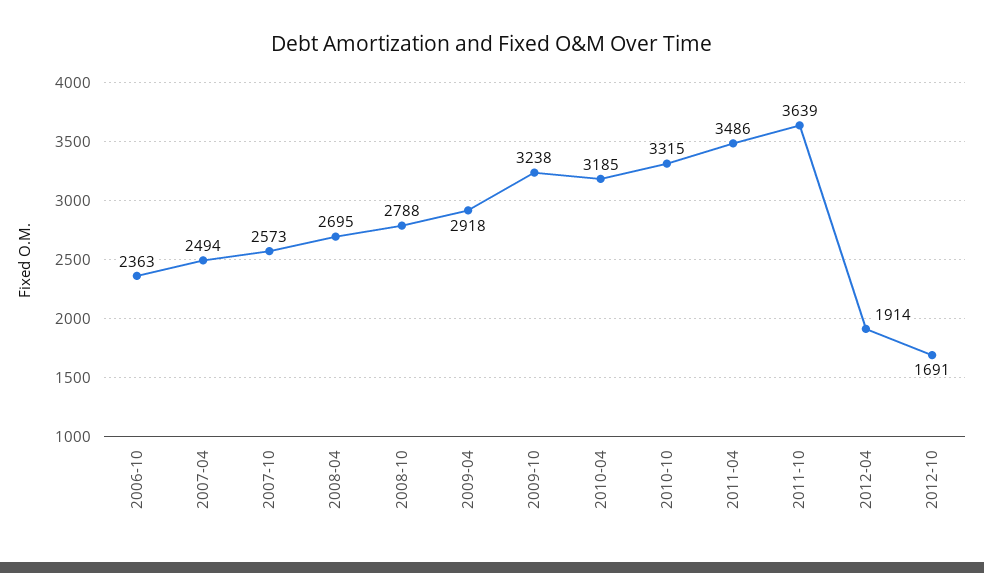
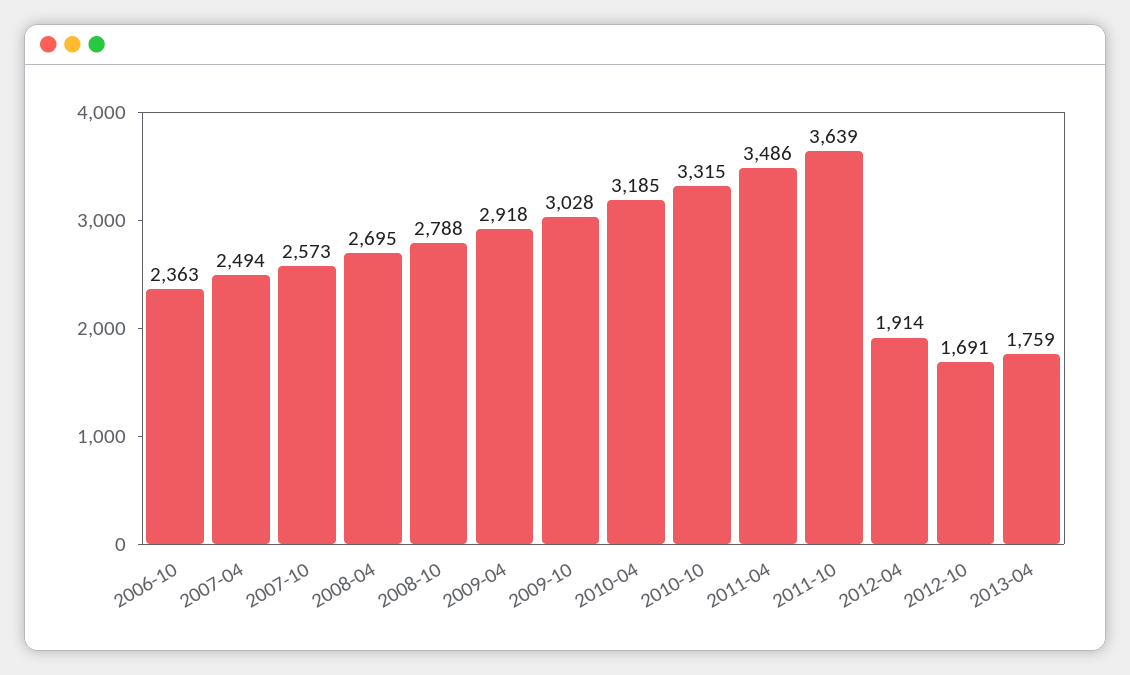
2009-10: 3238 -> 3028
2013-04: none -> 1759

